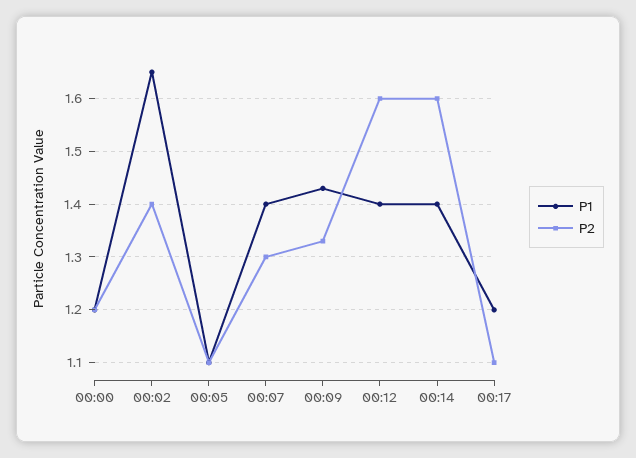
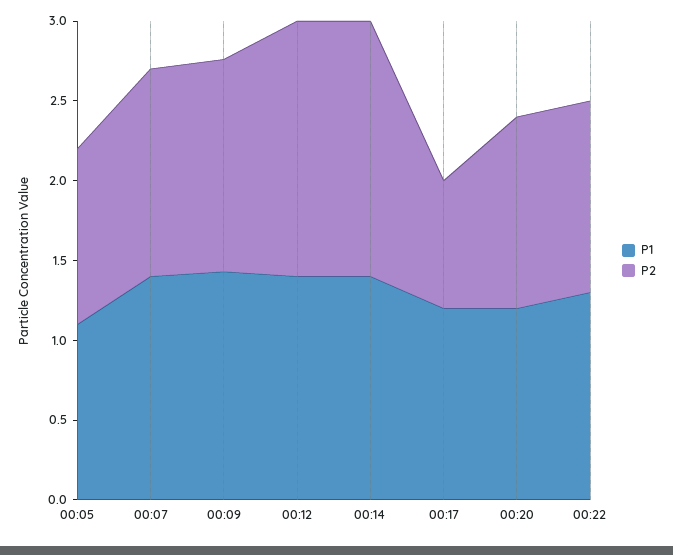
P1, 00:00: 1.2 -> none
P2, 00:00: 1.2 -> none
P1, 00:02: 1.65 -> none
P2, 00:02: 1.4 -> none
P2, 00:17: 1.1 -> 0.8
P1, 00:20: none -> 1.2
P2, 00:20: none -> 1.2
P1, 00:22: none -> 1.3
P2, 00:22: none -> 1.2

